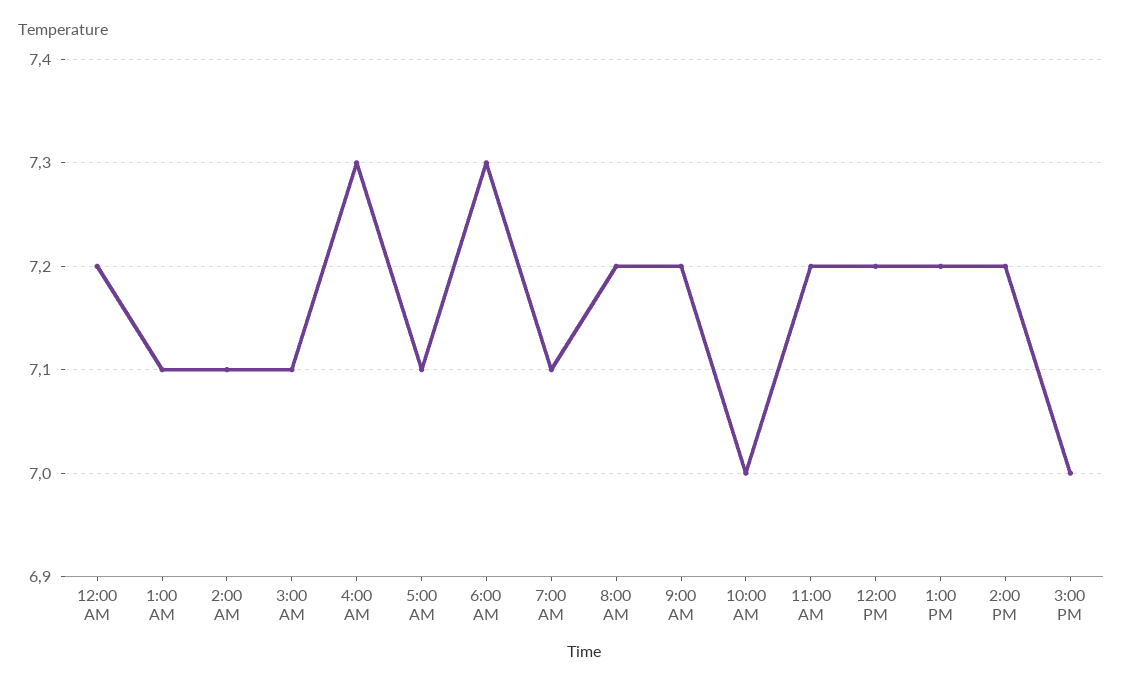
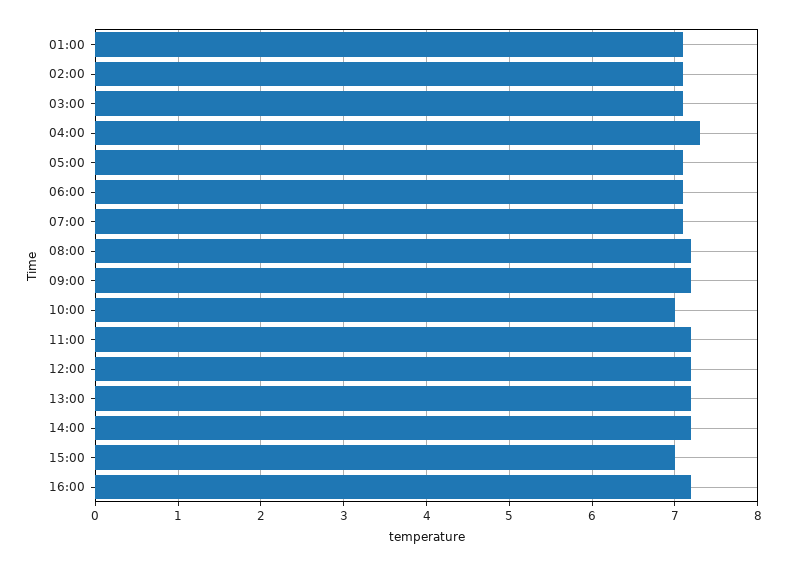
12:00 AM: 7.2 -> none
6:00 AM: 7.3 -> 7.1
16:00: none -> 7.2

